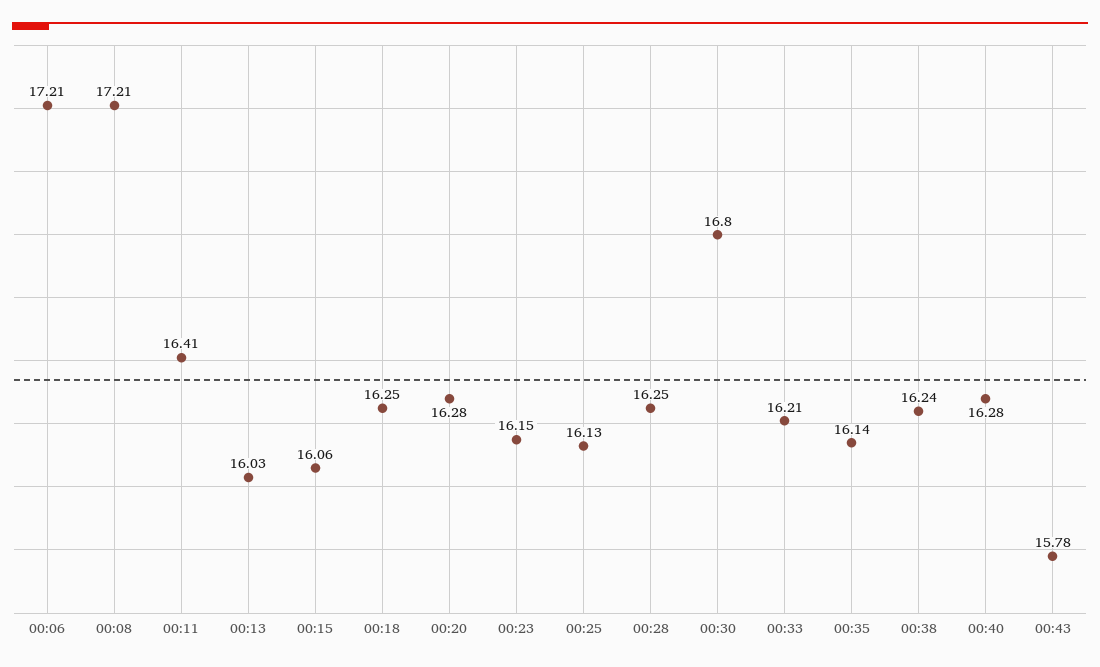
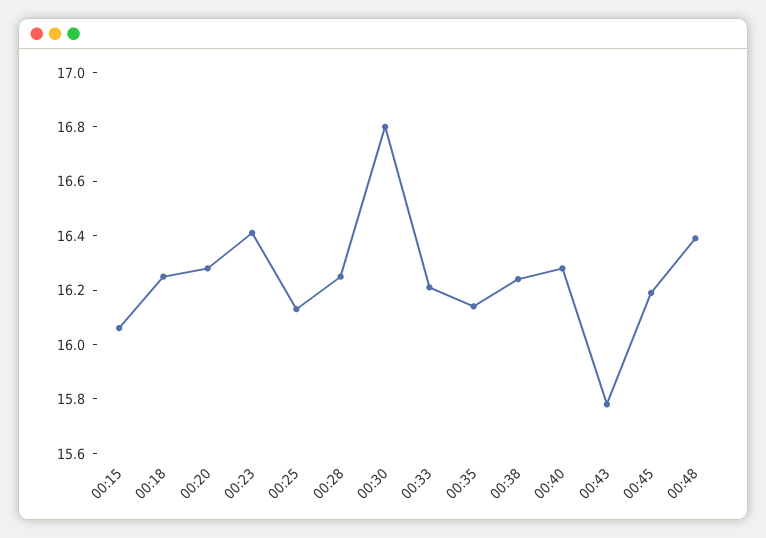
00:06: 17.21 -> none
00:08: 17.21 -> none
00:11: 16.41 -> none
00:13: 16.03 -> none
00:23: 16.15 -> 16.4
00:45: none -> 16.2
00:48: none -> 16.4

